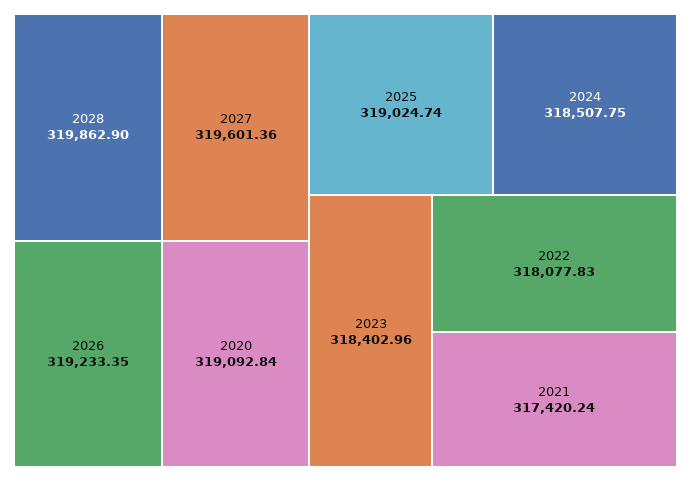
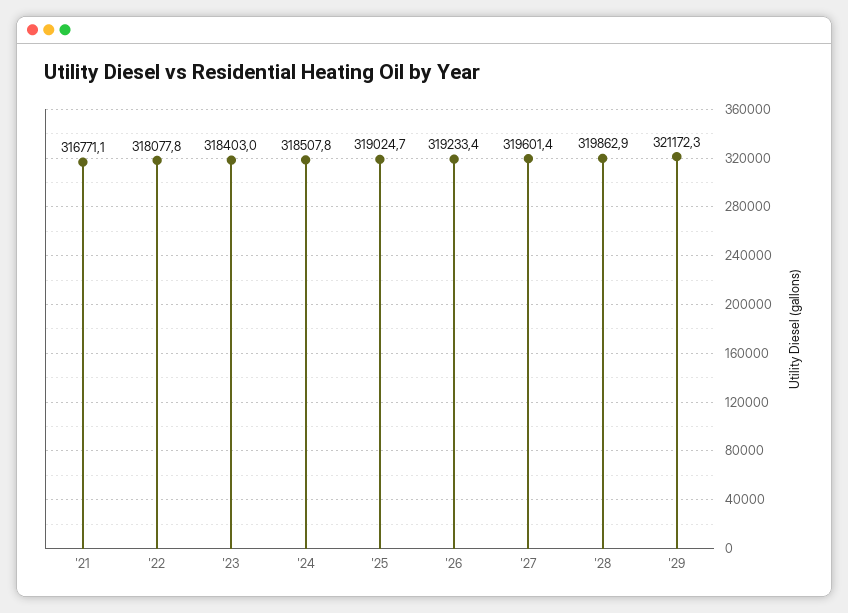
2020: 319092.84 -> none
2021: 317420.24 -> 316771.1
'29: none -> 321172.3

